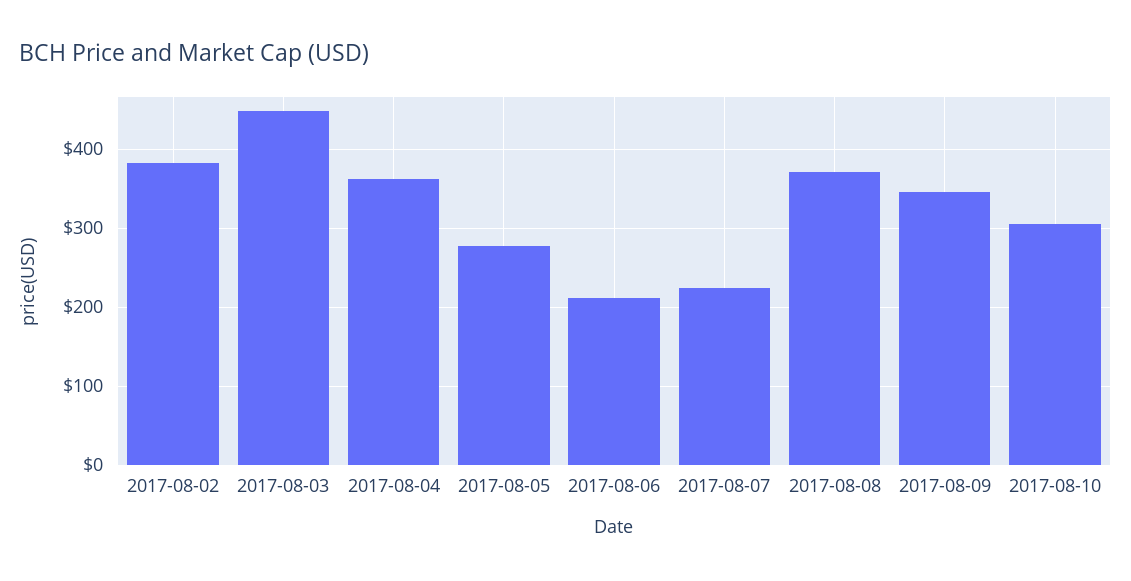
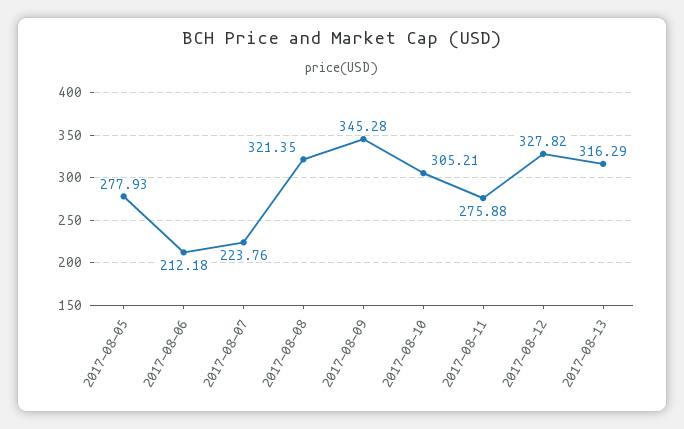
2017-08-02: 380 -> none
2017-08-03: 450 -> none
2017-08-04: 360 -> none
2017-08-08: 370 -> 321.35
2017-08-11: none -> 275.88
2017-08-12: none -> 327.82
2017-08-13: none -> 316.29

